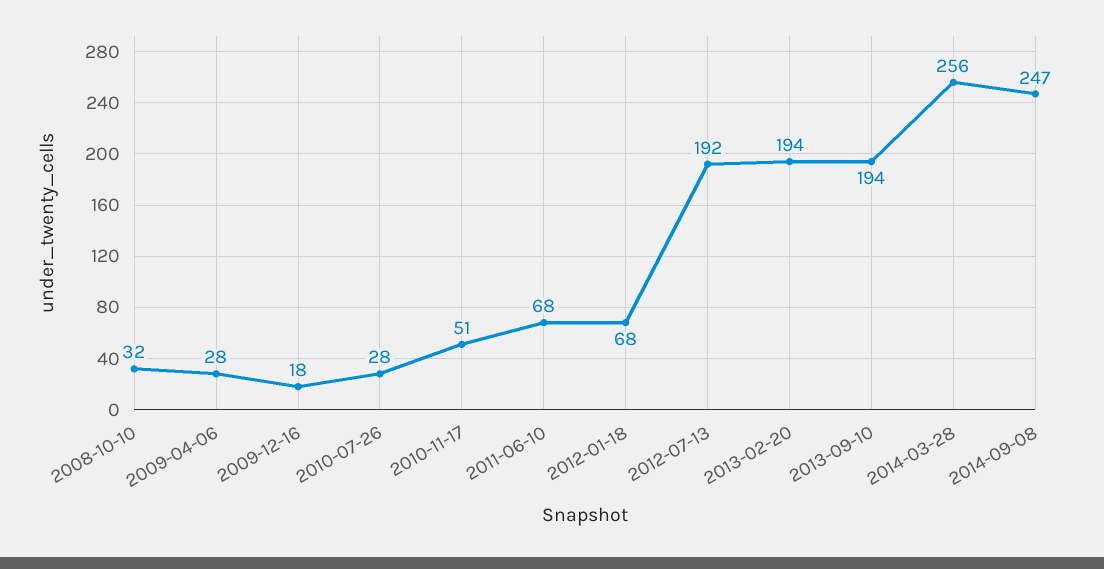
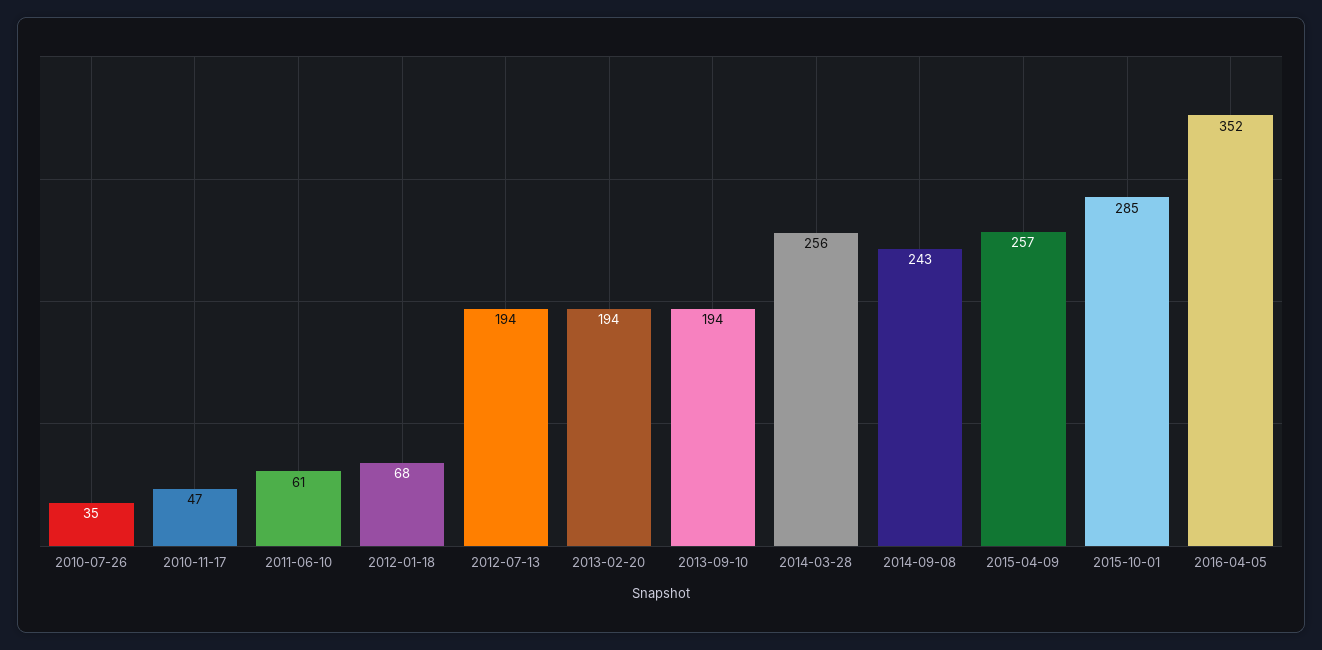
2008-10-10: 32 -> none
2009-04-06: 28 -> none
2009-12-16: 18 -> none
2010-07-26: 28 -> 35
2010-11-17: 51 -> 47
2011-06-10: 68 -> 61
2012-07-13: 192 -> 194
2014-09-08: 247 -> 243
2015-04-09: none -> 257
2015-10-01: none -> 285
2016-04-05: none -> 352

